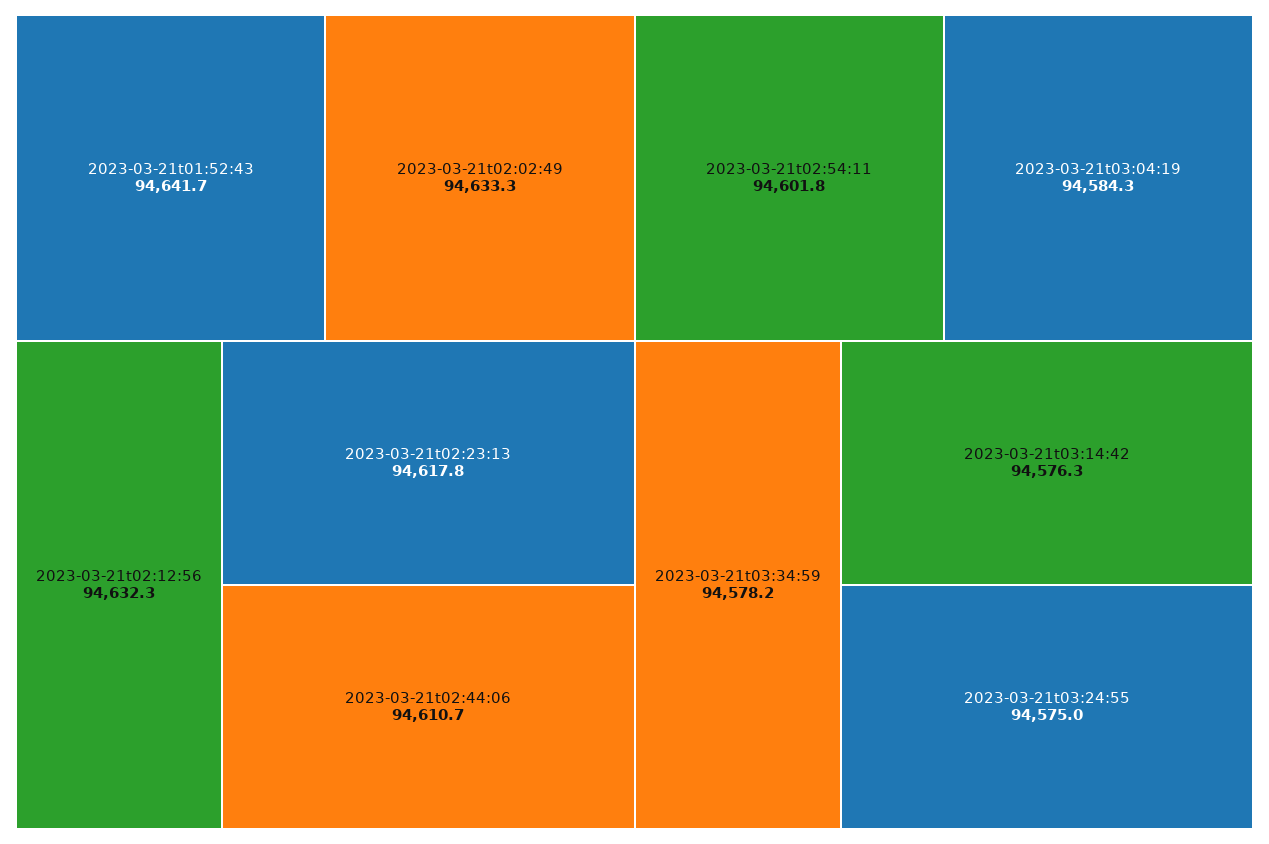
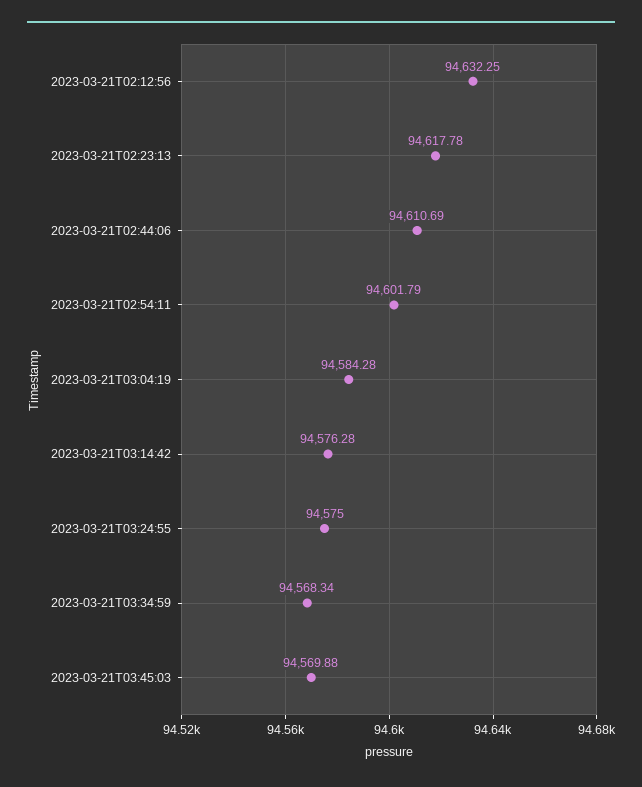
2023-03-21t01:52:43: 94641.7 -> none
2023-03-21t02:02:49: 94633.3 -> none
2023-03-21t03:34:59: 94578.2 -> 94568.34
2023-03-21T03:45:03: none -> 94569.88

